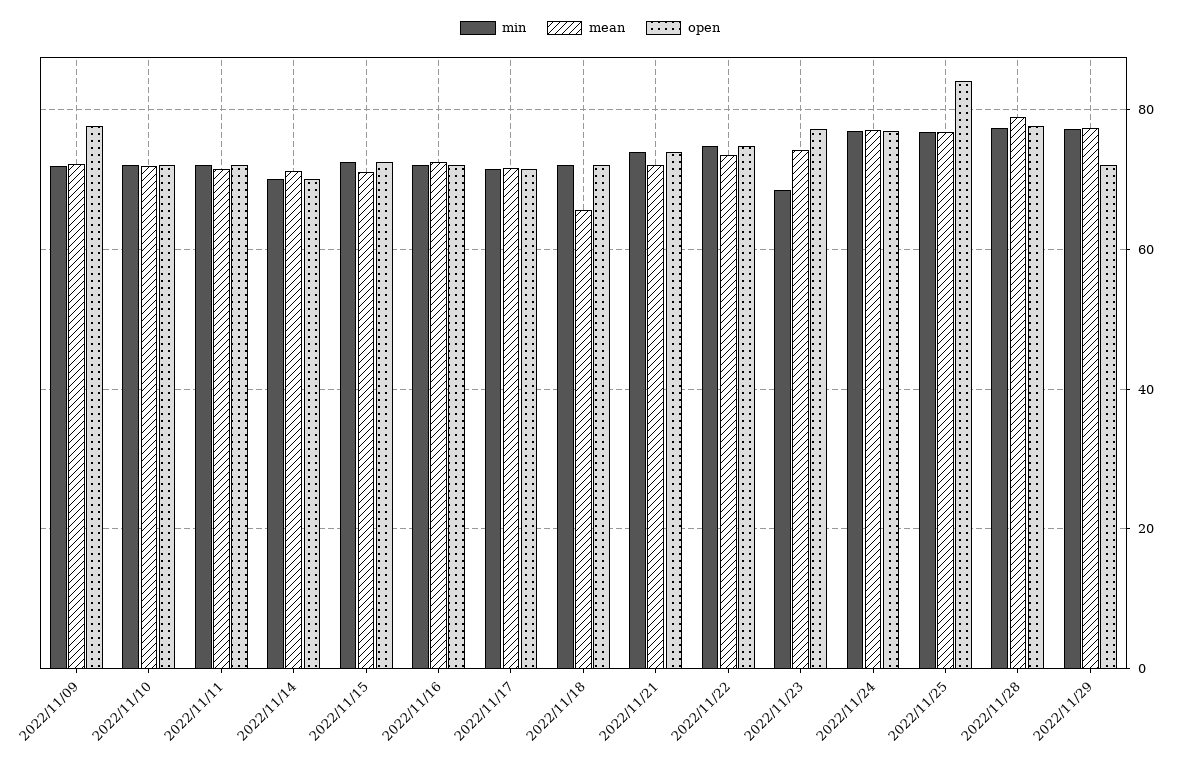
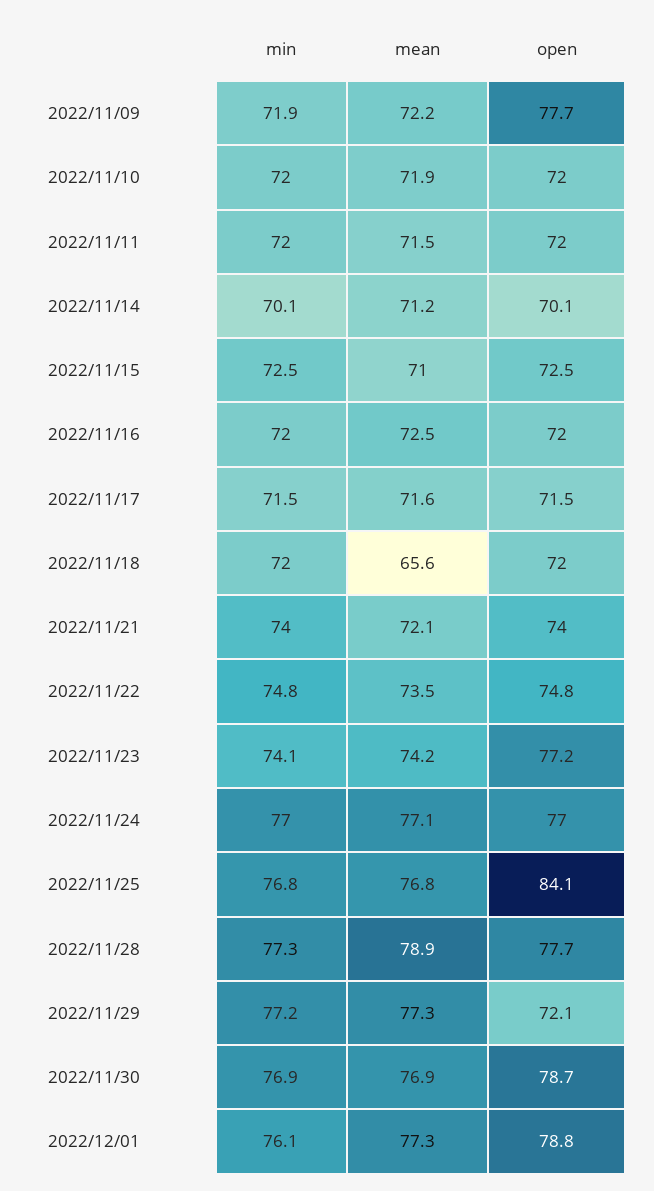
min, 2022/11/23: 68 -> 74.1
min, 2022/11/30: none -> 76.9
mean, 2022/11/30: none -> 76.9
open, 2022/11/30: none -> 78.7
min, 2022/12/01: none -> 76.1
mean, 2022/12/01: none -> 77.3
open, 2022/12/01: none -> 78.8

